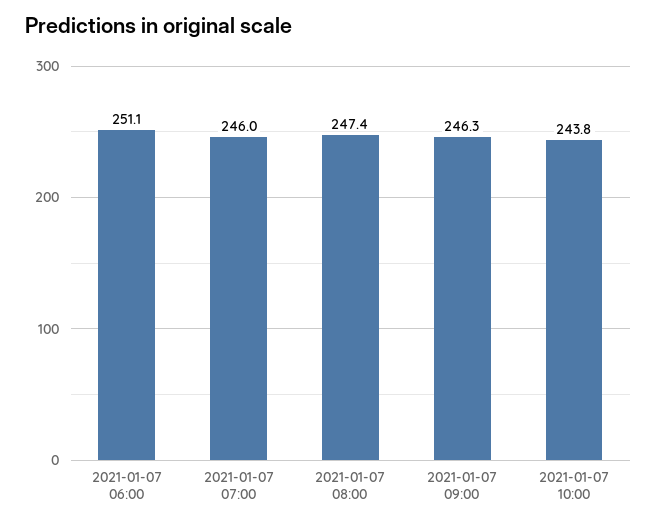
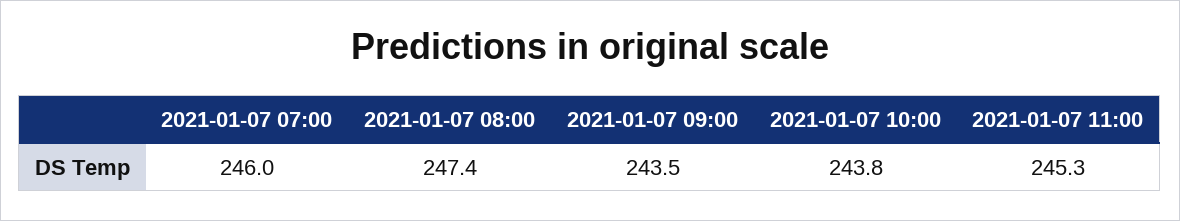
2021-01-07 06:00: 251.1 -> none
2021-01-07 09:00: 246.3 -> 243.5
2021-01-07 11:00: none -> 245.3

